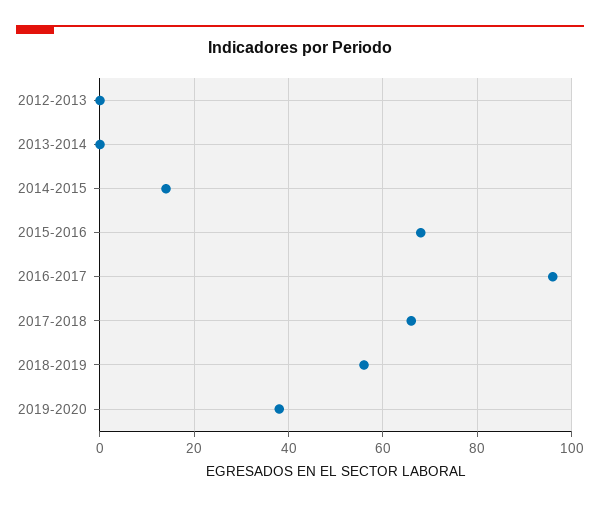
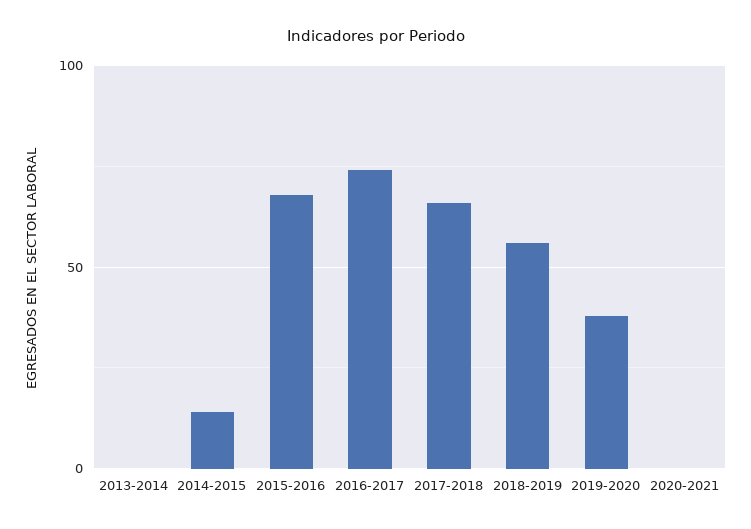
2012-2013: 0 -> none
2016-2017: 95 -> 75
2020-2021: none -> 0

